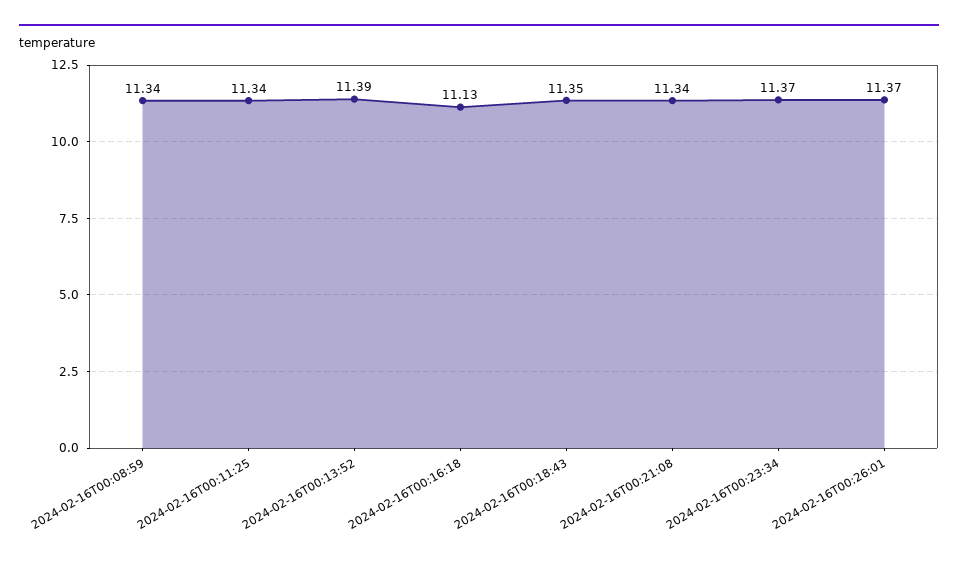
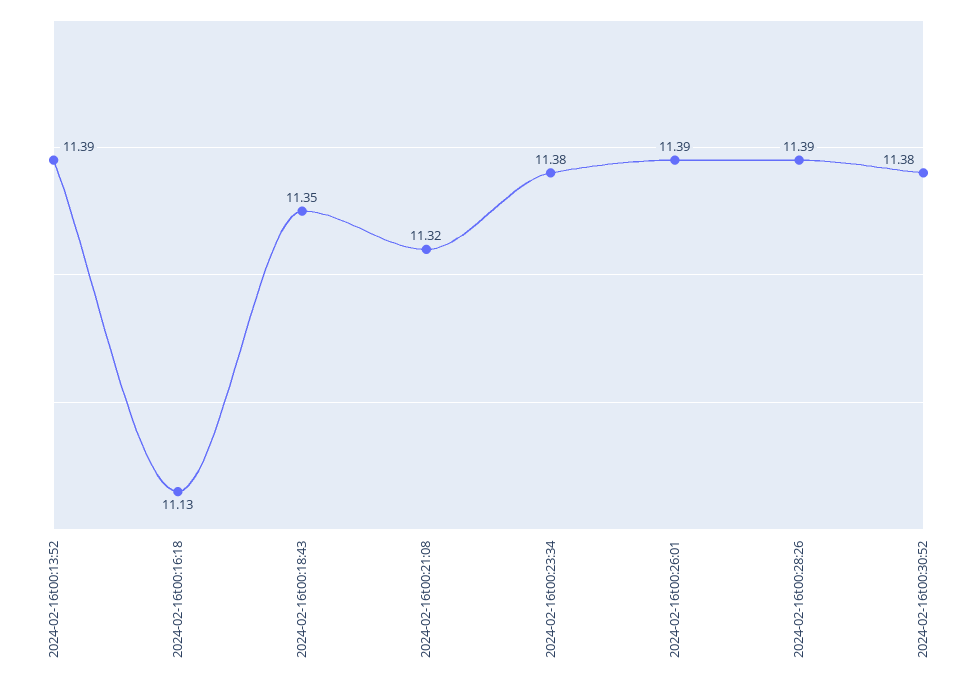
2024-02-16T00:08:59: 11.34 -> none
2024-02-16T00:11:25: 11.34 -> none
2024-02-16T00:21:08: 11.34 -> 11.32
2024-02-16T00:23:34: 11.37 -> 11.38
2024-02-16T00:26:01: 11.37 -> 11.39
2024-02-16t00:28:26: none -> 11.39
2024-02-16t00:30:52: none -> 11.38

